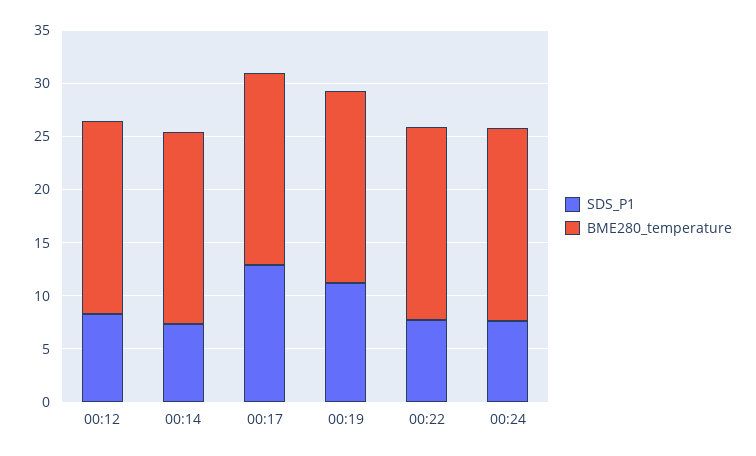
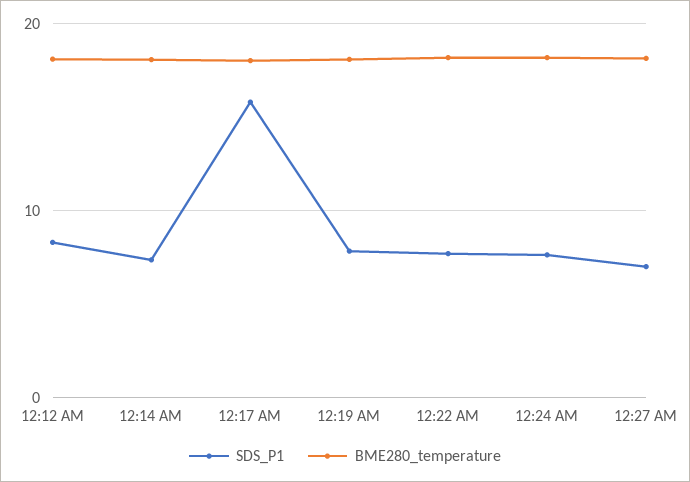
SDS_P1, 00:17: 13 -> 16
SDS_P1, 00:19: 11 -> 8
SDS_P1, 12:27 AM: none -> 7
BME280_temperature, 12:27 AM: none -> 18

